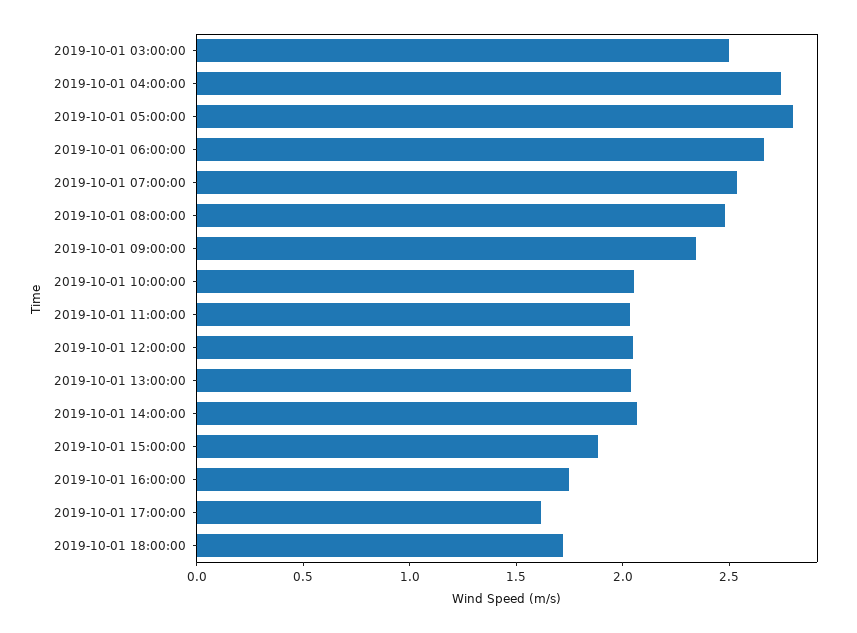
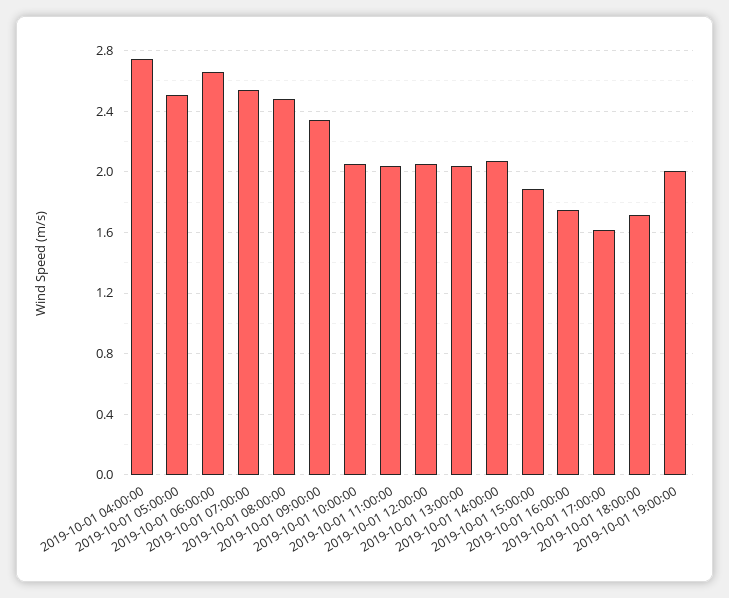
2019-10-01 03:00:00: 2.5 -> none
2019-10-01 05:00:00: 2.8 -> 2.5
2019-10-01 19:00:00: none -> 2

